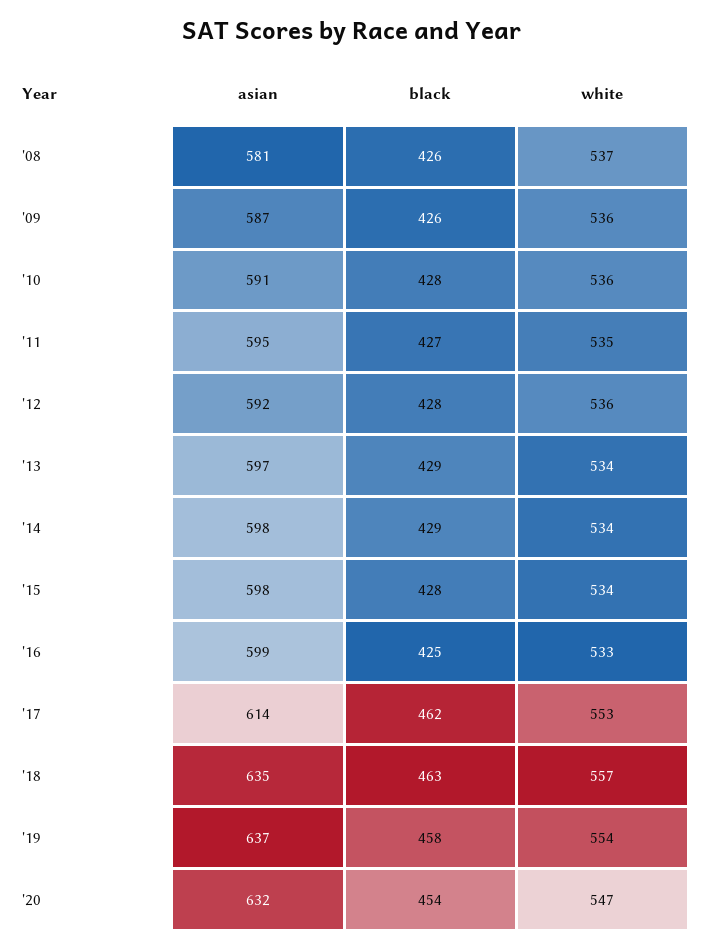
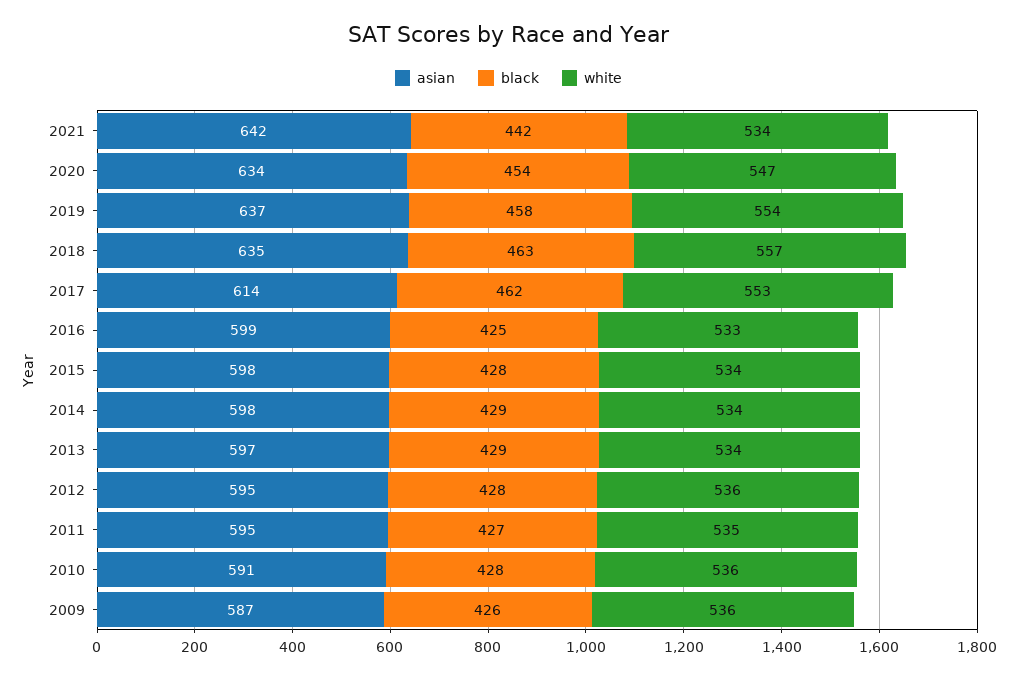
asian, '08: 581 -> none
black, '08: 426 -> none
white, '08: 537 -> none
asian, '12: 592 -> 595
asian, '20: 632 -> 634
asian, 2021: none -> 642
black, 2021: none -> 442
white, 2021: none -> 534

